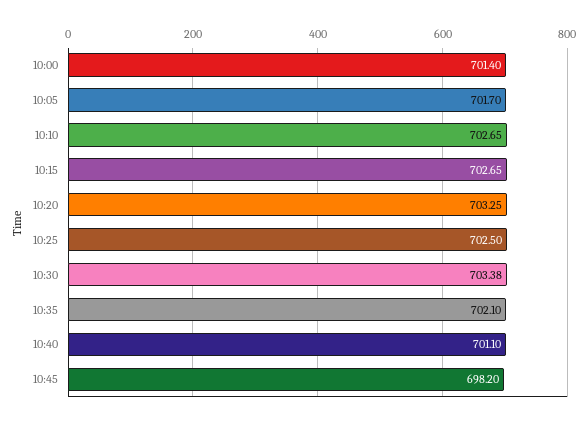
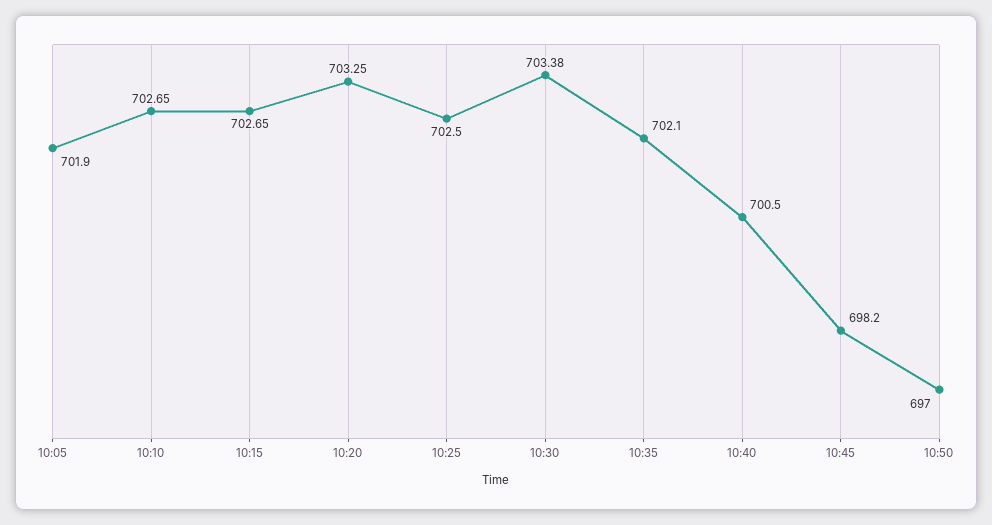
10:00: 701.4 -> none
10:05: 701.7 -> 701.9
10:40: 701.1 -> 700.5
10:50: none -> 697

